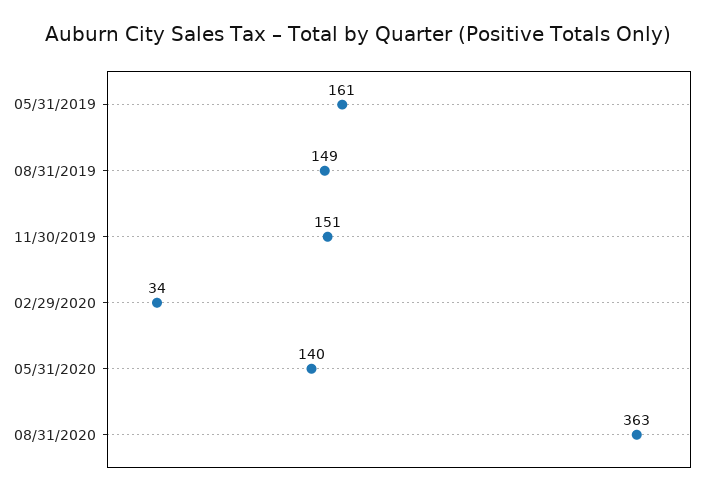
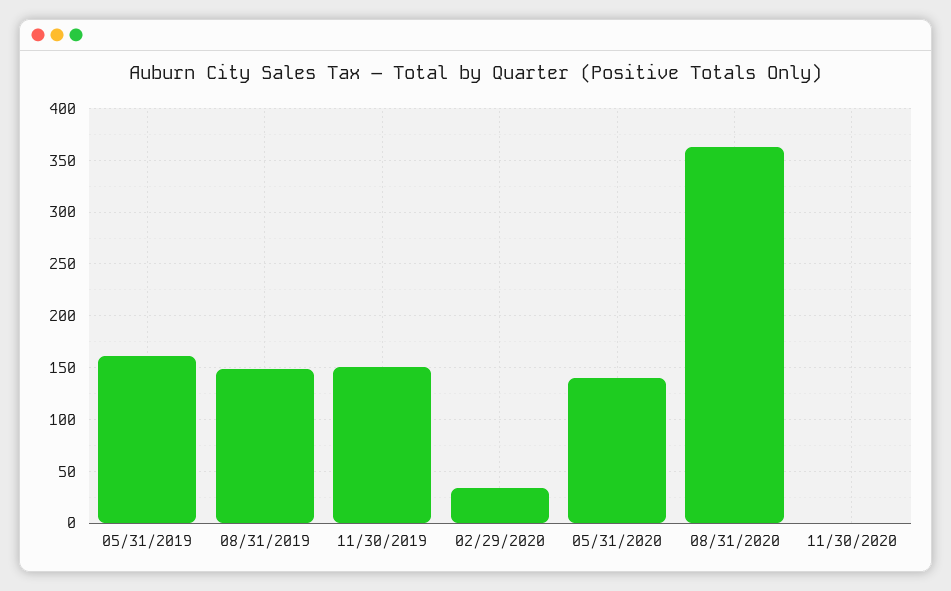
11/30/2020: none -> 0

